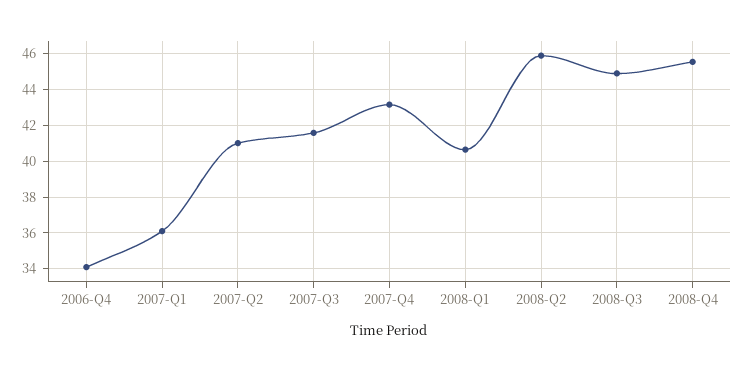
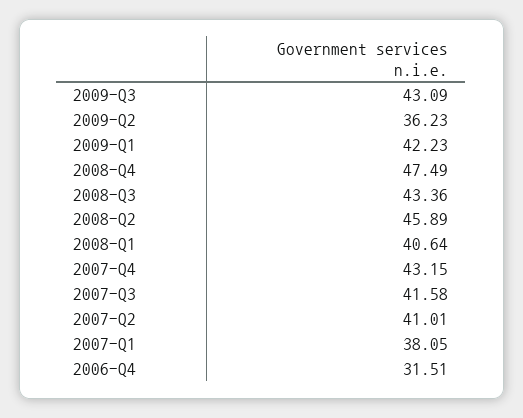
2006-Q4: 34 -> 31.51
2007-Q1: 36 -> 38.05
2008-Q3: 45 -> 43.36
2008-Q4: 45.5 -> 47.49
2009-Q3: none -> 43.09
2009-Q2: none -> 36.23
2009-Q1: none -> 42.23

